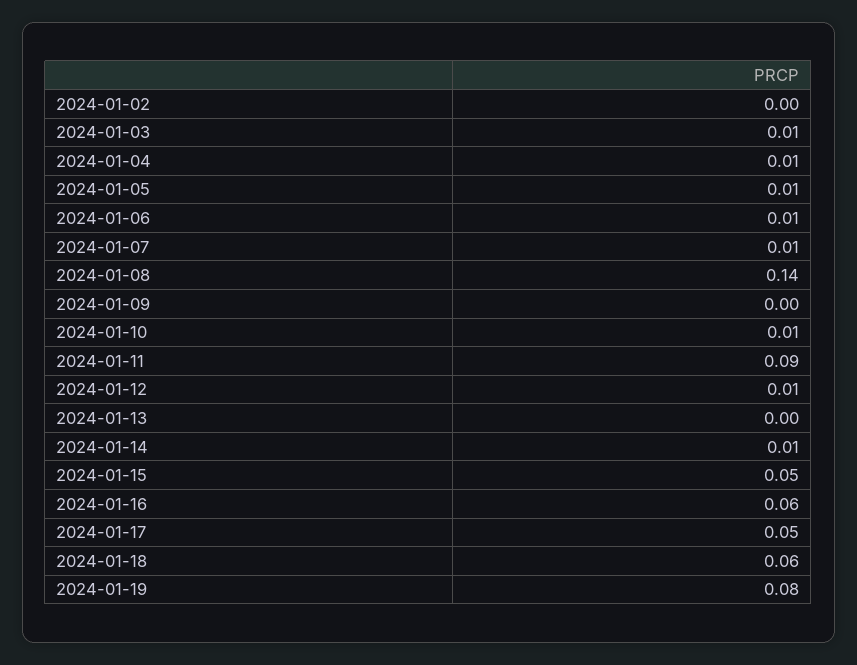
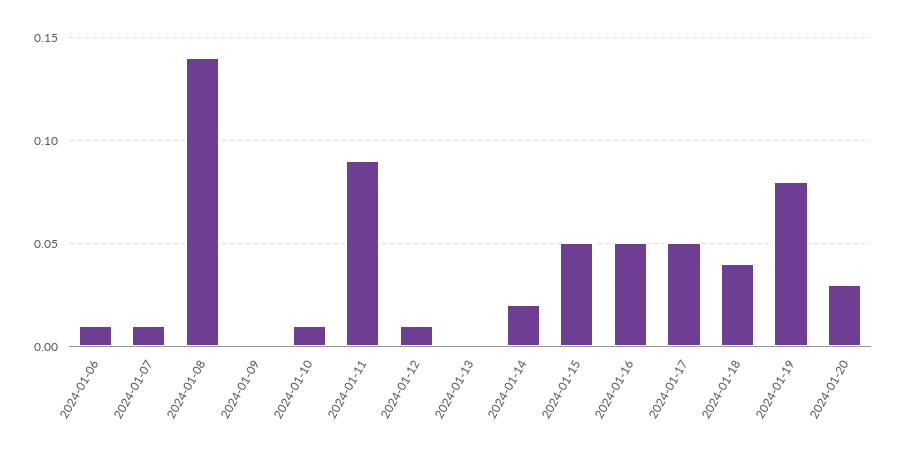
2024-01-02: 0 -> none
2024-01-03: 0.01 -> none
2024-01-04: 0.01 -> none
2024-01-05: 0.01 -> none
2024-01-14: 0.01 -> 0.02
2024-01-16: 0.06 -> 0.05
2024-01-18: 0.06 -> 0.04
2024-01-20: none -> 0.03

